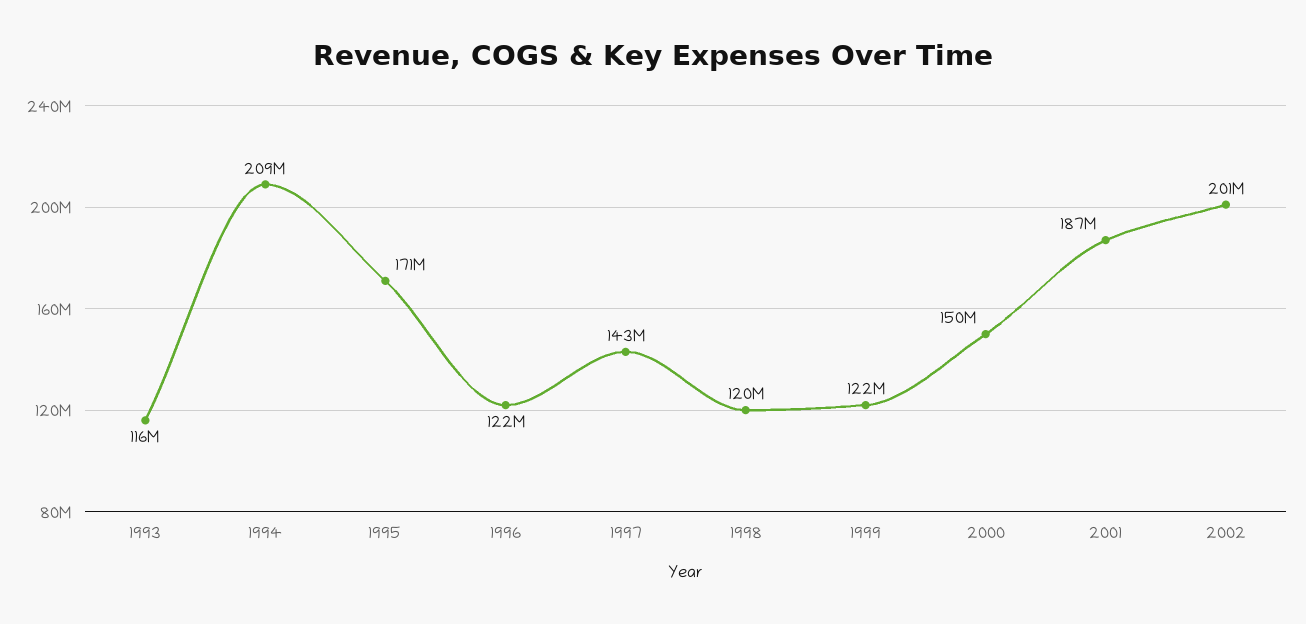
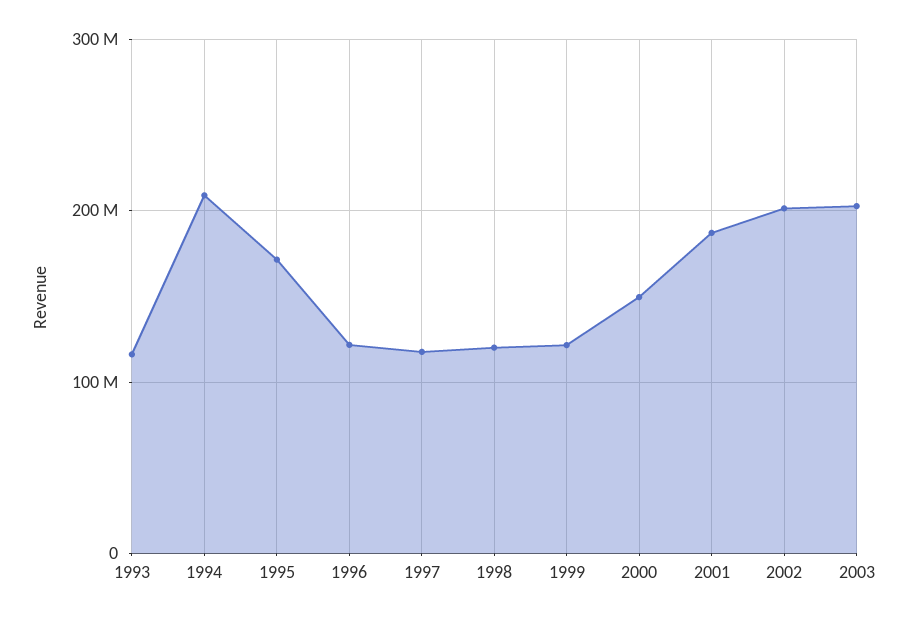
1997: 143000000 -> 120000000
2003: none -> 200000000

